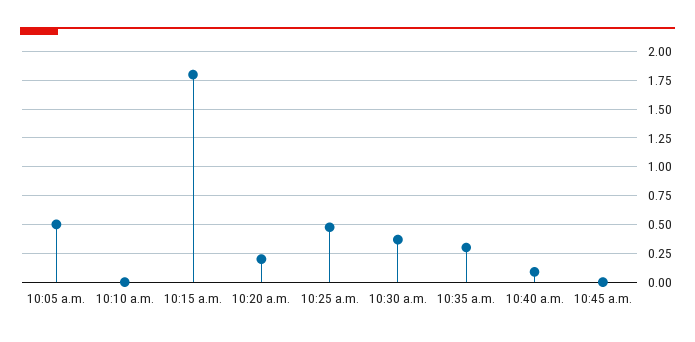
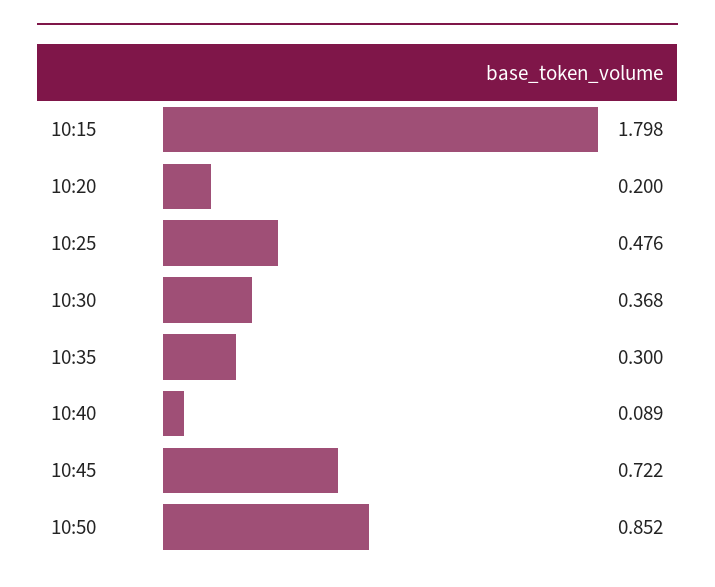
10:05 a.m.: 0.5 -> none
10:10 a.m.: 0 -> none
10:45 a.m.: 0 -> 0.722
10:50: none -> 0.852

